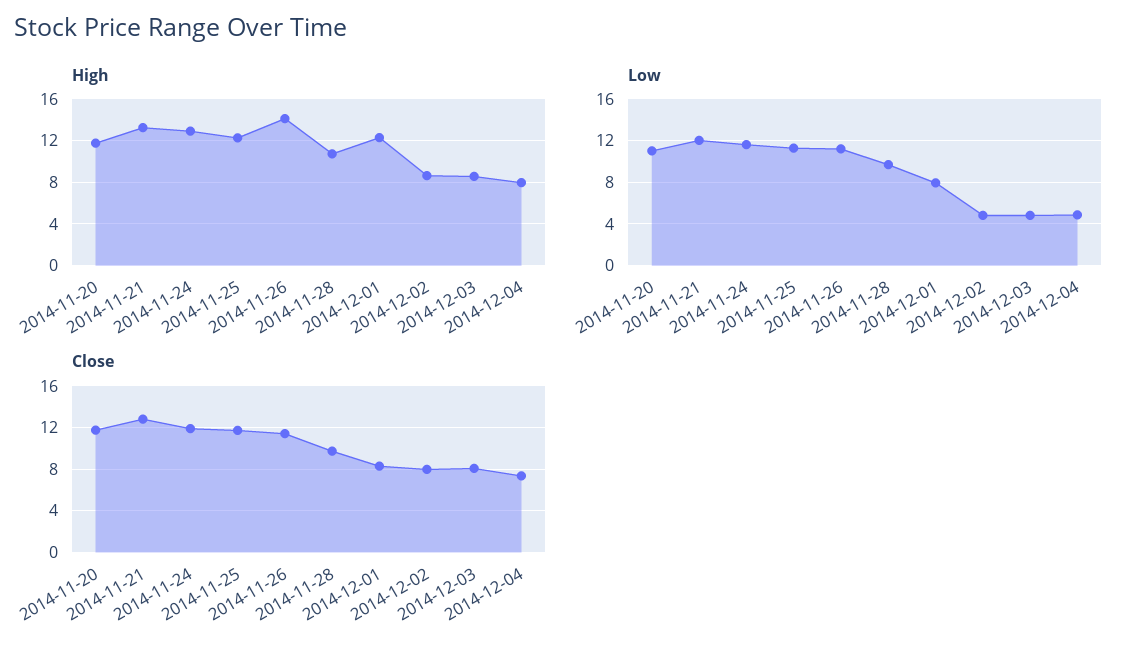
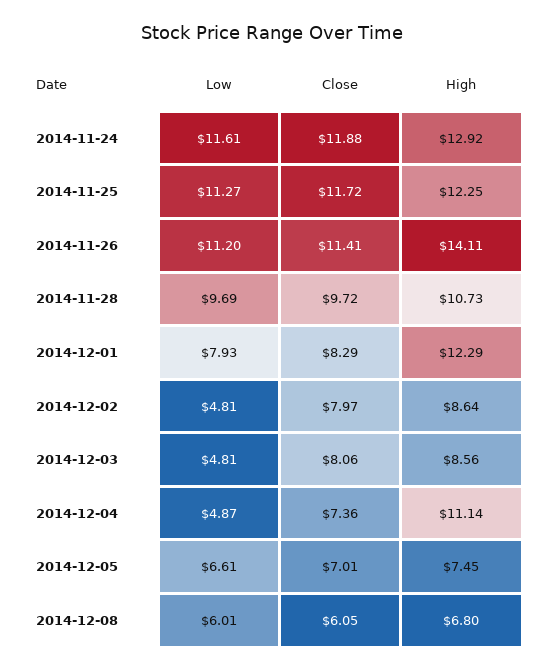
High, 2014-11-20: 12 -> none
High, 2014-11-21: 13 -> none
High, 2014-12-04: 8 -> 11.14
Low, 2014-11-20: 11 -> none
Low, 2014-11-21: 12 -> none
Close, 2014-11-20: 12 -> none
Close, 2014-11-21: 13 -> none
Low, 2014-12-05: none -> 6.61
Close, 2014-12-05: none -> 7.01
High, 2014-12-05: none -> 7.45
Low, 2014-12-08: none -> 6.01
Close, 2014-12-08: none -> 6.05
High, 2014-12-08: none -> 6.8

